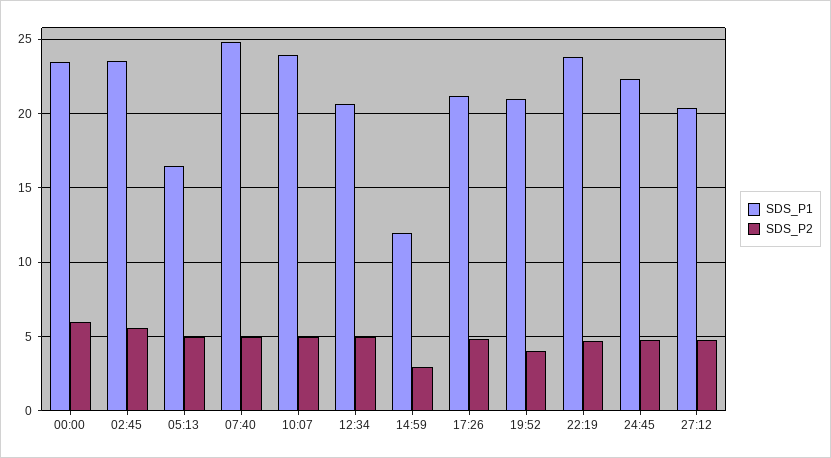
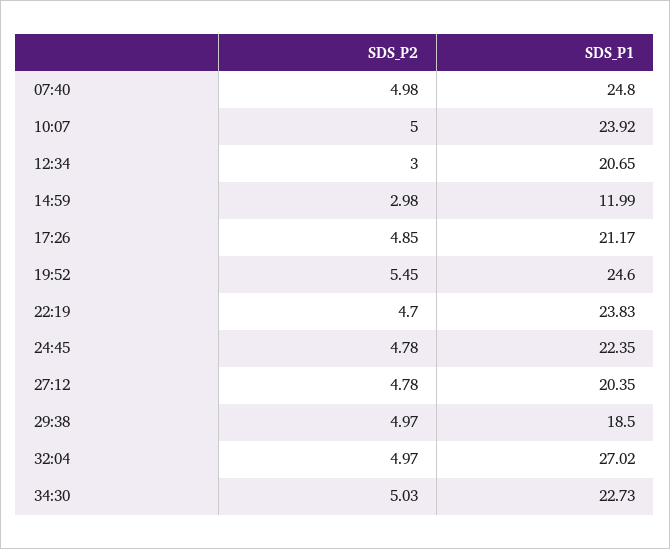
SDS_P1, 00:00: 23.5 -> none
SDS_P2, 00:00: 6 -> none
SDS_P1, 02:45: 23.5 -> none
SDS_P2, 02:45: 5.5 -> none
SDS_P1, 05:13: 16.5 -> none
SDS_P2, 05:13: 5 -> none
SDS_P2, 12:34: 5 -> 3
SDS_P1, 19:52: 21 -> 24.6
SDS_P2, 19:52: 4 -> 5.45
SDS_P2, 29:38: none -> 4.97
SDS_P1, 29:38: none -> 18.5
SDS_P2, 32:04: none -> 4.97
SDS_P1, 32:04: none -> 27.02
SDS_P2, 34:30: none -> 5.03
SDS_P1, 34:30: none -> 22.73

